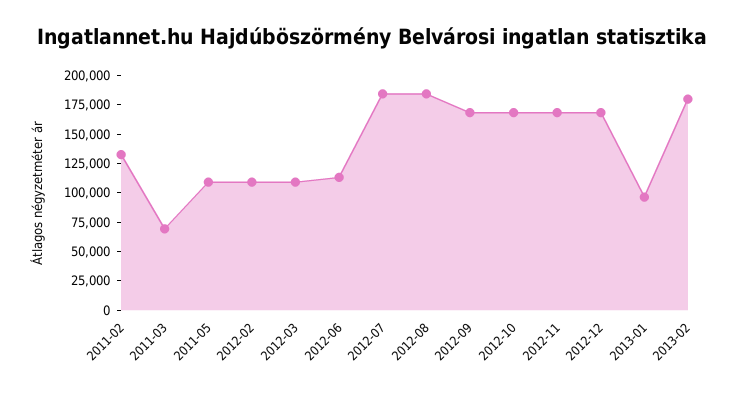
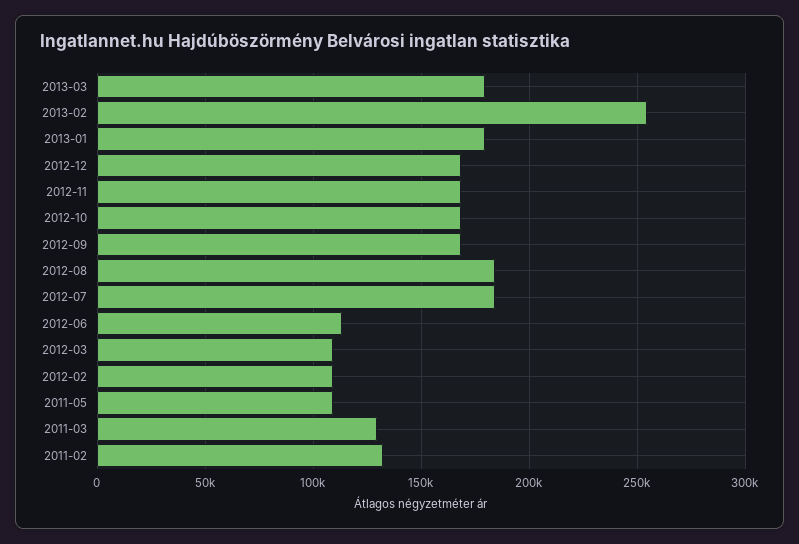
2011-03: 75000 -> 130000
2013-01: 100000 -> 180000
2013-02: 175000 -> 255000
2013-03: none -> 180000

